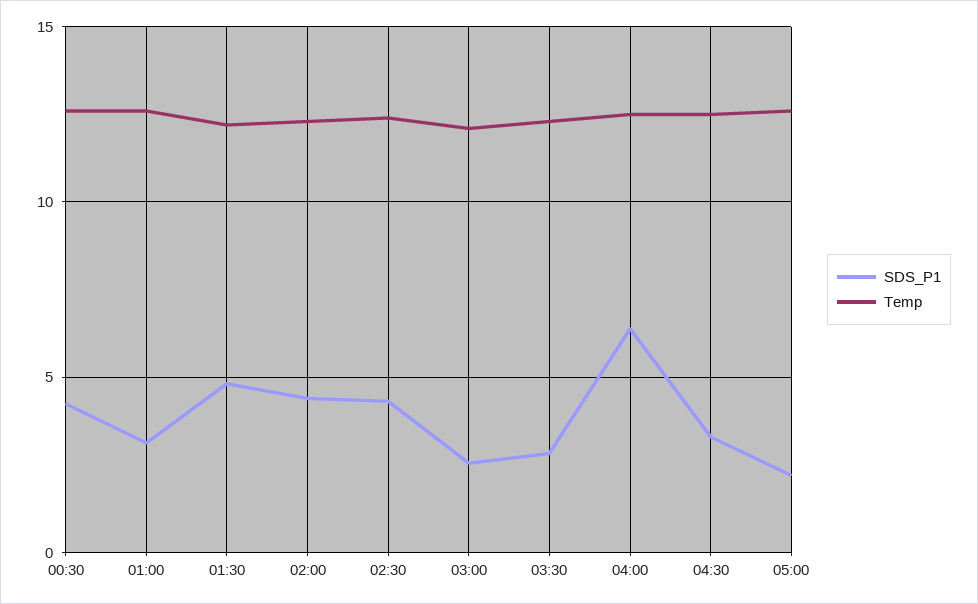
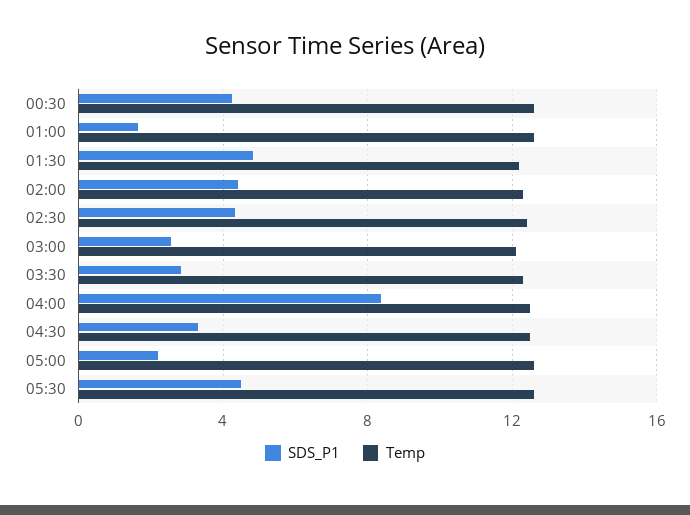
SDS_P1, 01:00: 3 -> 1.5
SDS_P1, 04:00: 6.5 -> 8.5
SDS_P1, 05:30: none -> 4.5
Temp, 05:30: none -> 12.5

